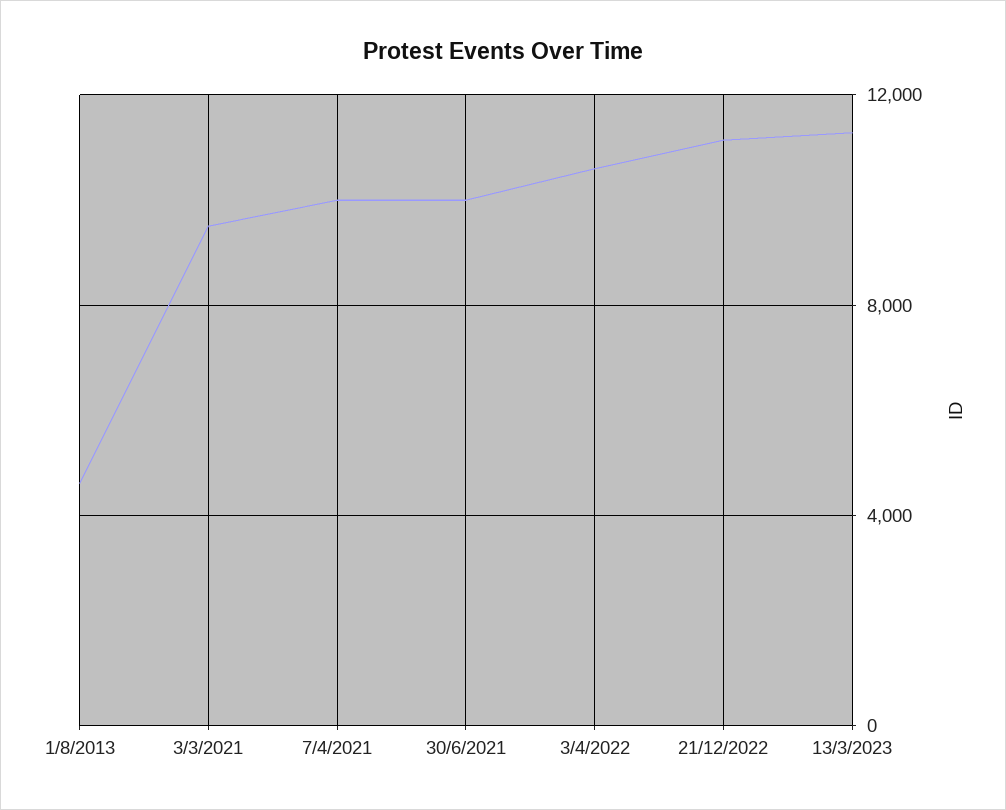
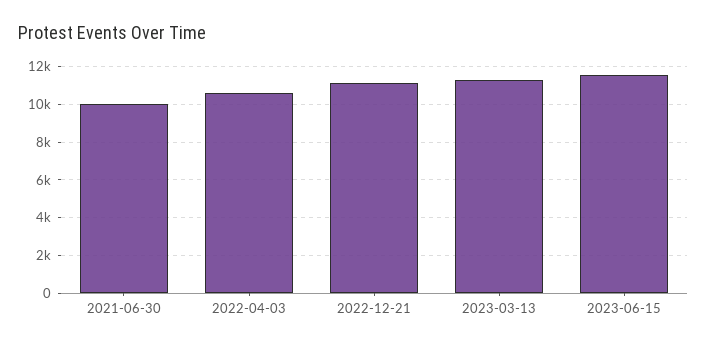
1/8/2013: 4500 -> none
3/3/2021: 9500 -> none
7/4/2021: 10000 -> none
2023-06-15: none -> 11500

